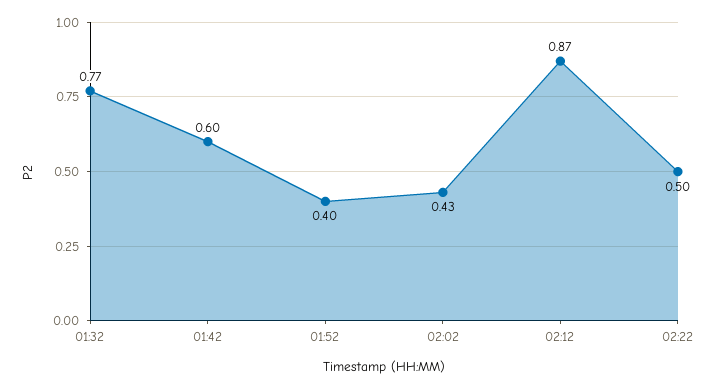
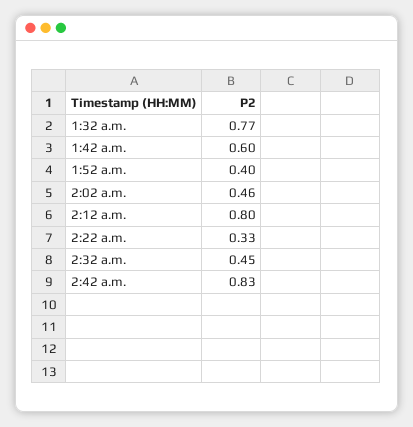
02:02: 0.43 -> 0.46
02:12: 0.87 -> 0.8
02:22: 0.5 -> 0.33
2:32 a.m.: none -> 0.45
2:42 a.m.: none -> 0.83

